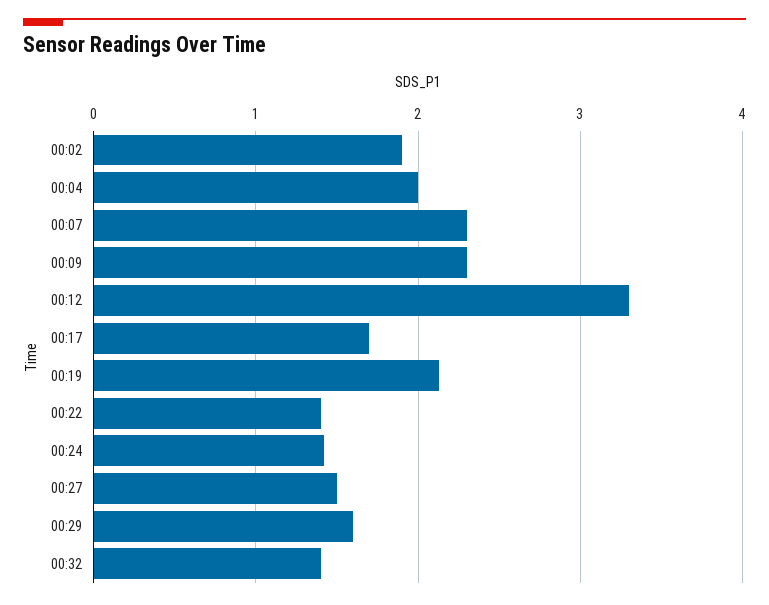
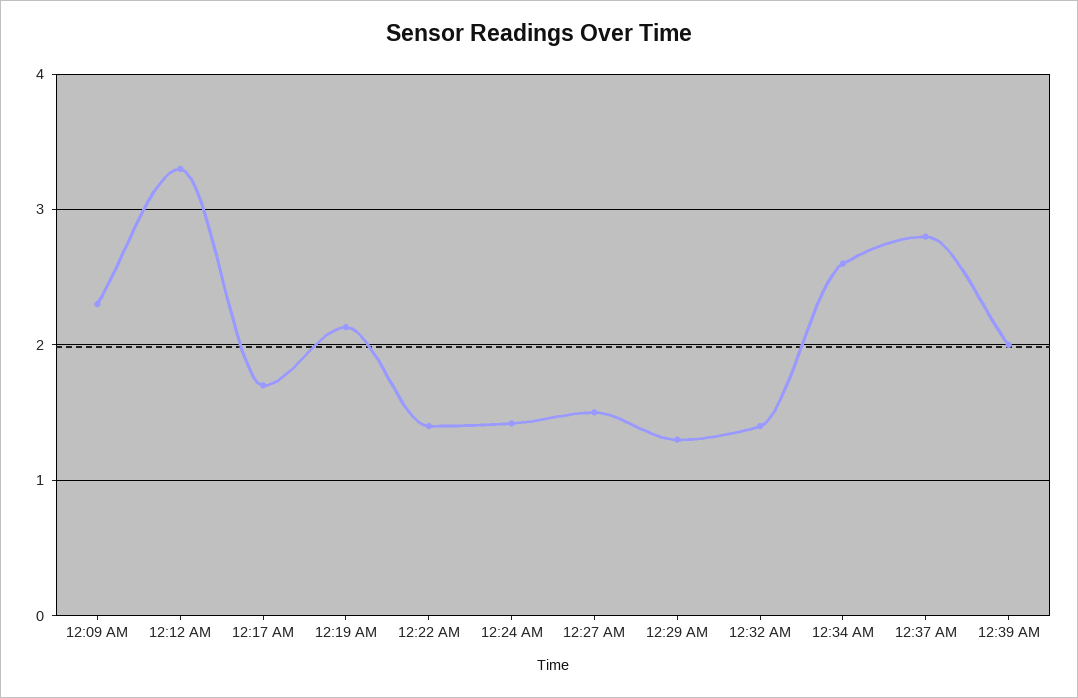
00:02: 1.9 -> none
00:04: 2 -> none
00:07: 2.3 -> none
00:29: 1.6 -> 1.3
12:34 AM: none -> 2.6
12:37 AM: none -> 2.8
12:39 AM: none -> 2

